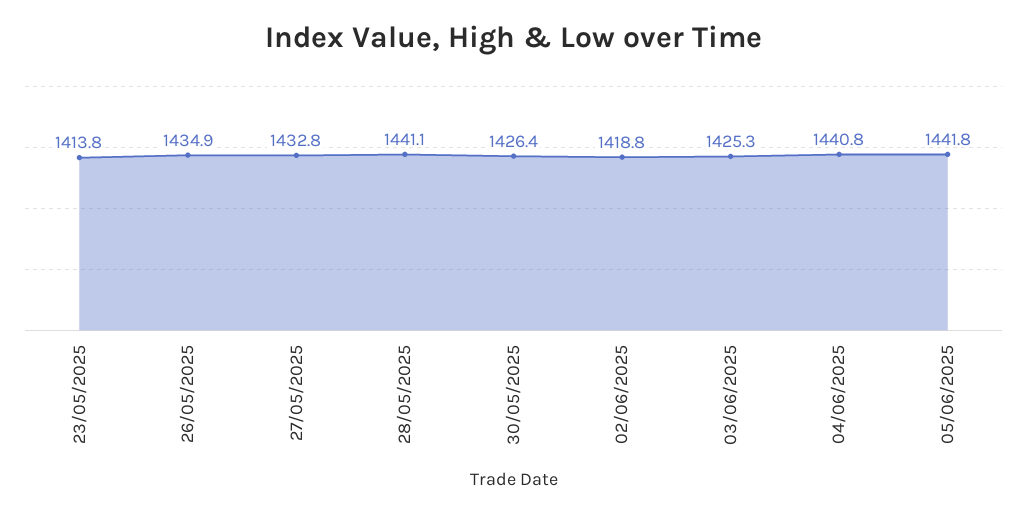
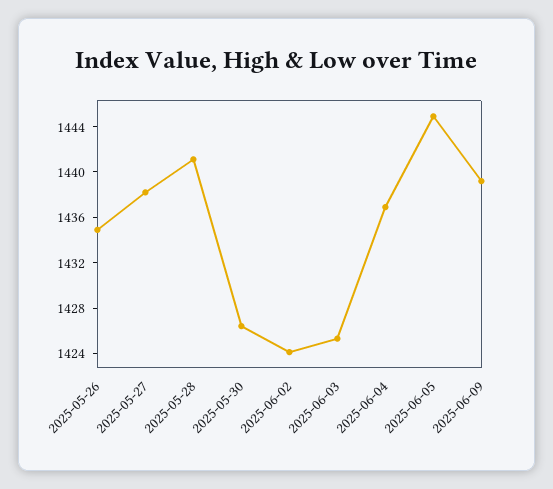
23/05/2025: 1413.8 -> none
27/05/2025: 1432.8 -> 1438
02/06/2025: 1418.8 -> 1424
04/06/2025: 1440.8 -> 1437
05/06/2025: 1441.8 -> 1445
2025-06-09: none -> 1439

